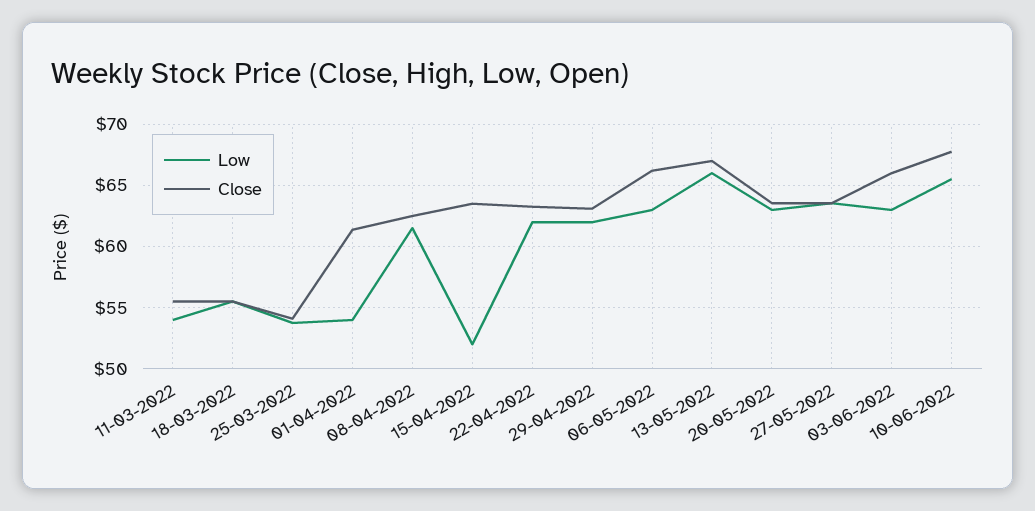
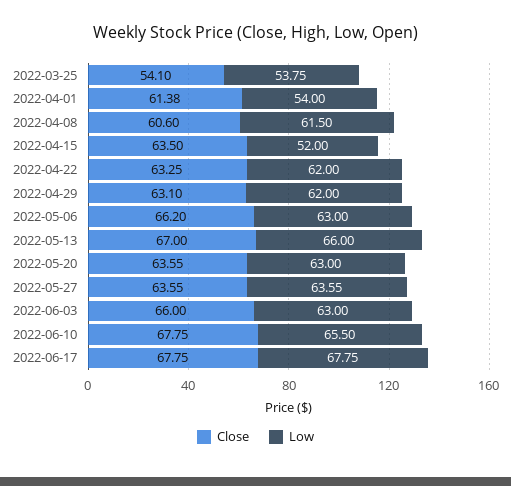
Low, 11-03-2022: 54 -> none
Close, 11-03-2022: 55.5 -> none
Low, 18-03-2022: 55.5 -> none
Close, 18-03-2022: 55.5 -> none
Close, 08-04-2022: 62.5 -> 60.6
Close, 2022-06-17: none -> 67.75
Low, 2022-06-17: none -> 67.75

